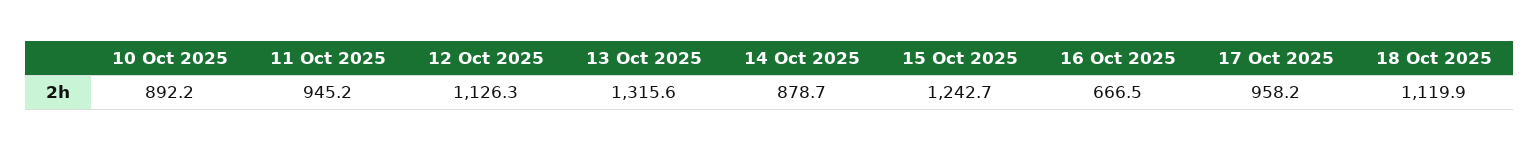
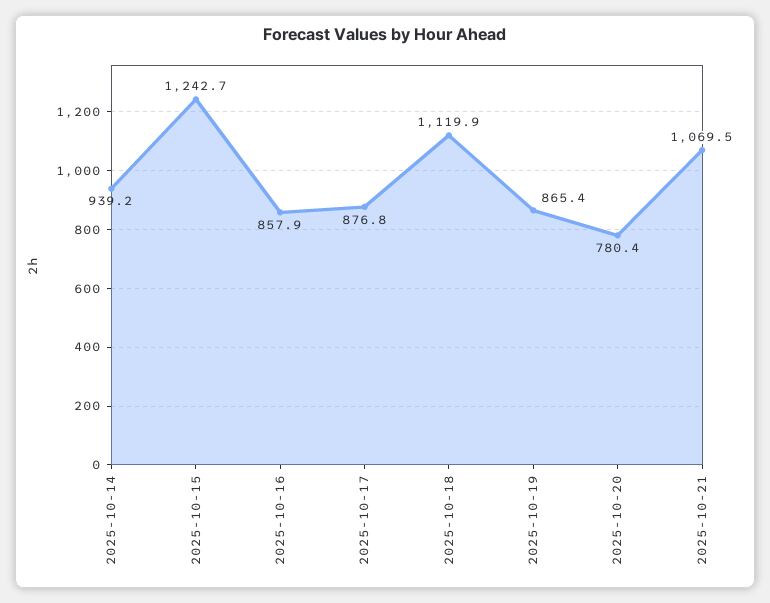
10 Oct 2025: 892.2 -> none
11 Oct 2025: 945.2 -> none
12 Oct 2025: 1126.3 -> none
13 Oct 2025: 1315.6 -> none
14 Oct 2025: 878.7 -> 939.2
16 Oct 2025: 666.5 -> 857.9
17 Oct 2025: 958.2 -> 876.8
2025-10-19: none -> 865.4
2025-10-20: none -> 780.4
2025-10-21: none -> 1069.5

